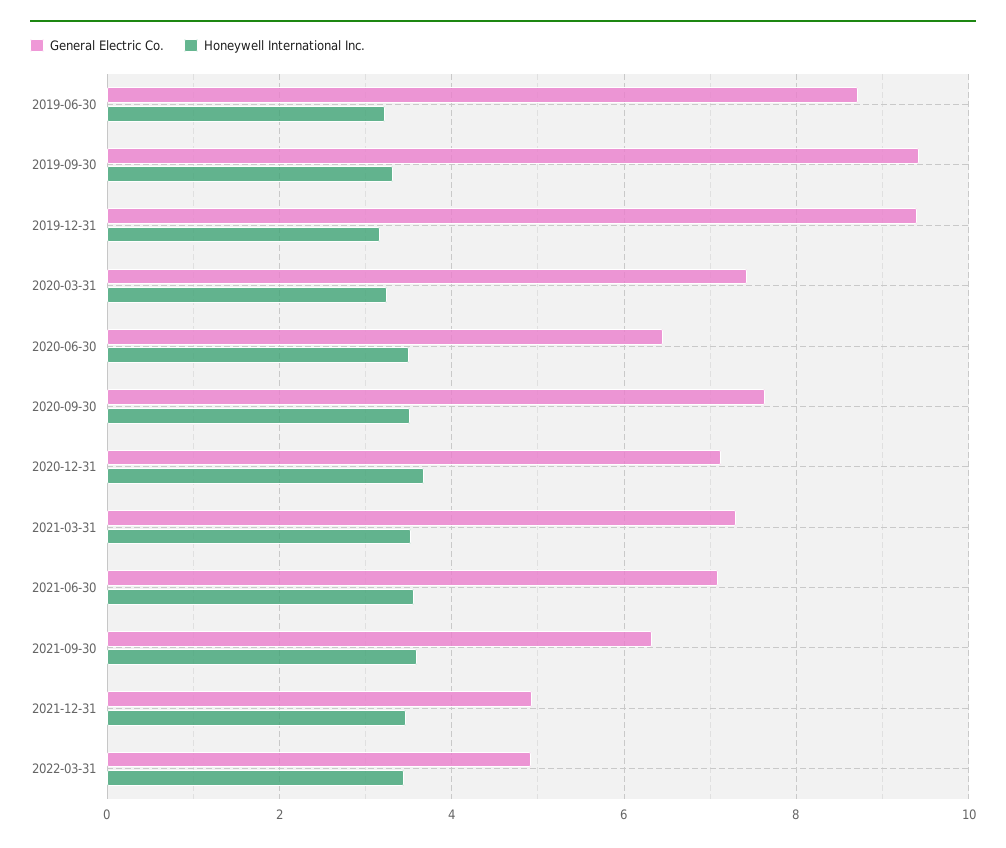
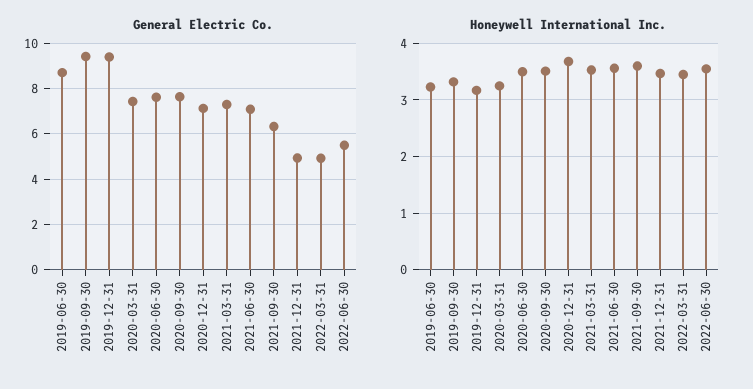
General Electric Co., 2020-06-30: 6.4 -> 7.5
General Electric Co., 2022-06-30: none -> 5.5
Honeywell International Inc., 2022-06-30: none -> 3.6

